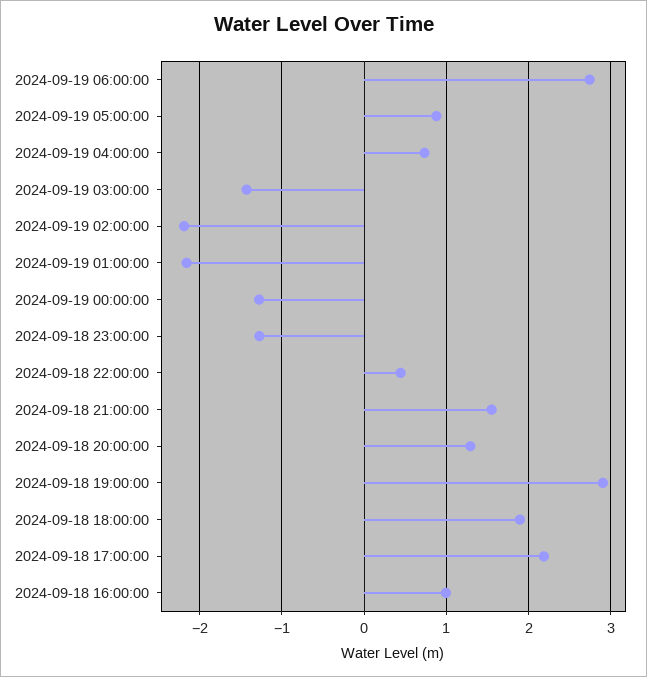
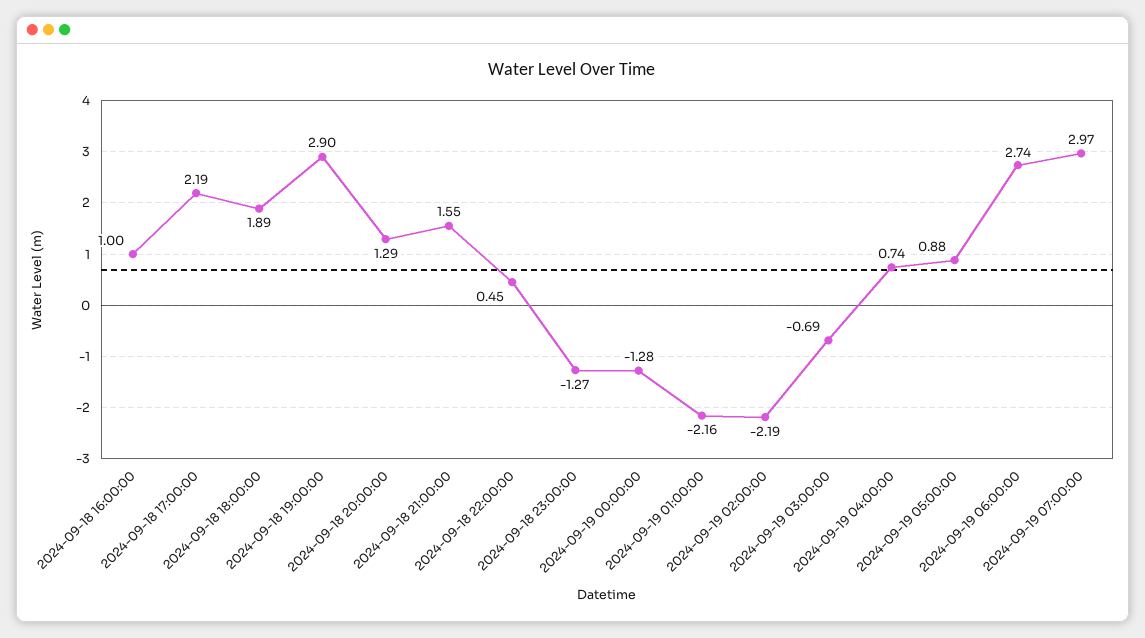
2024-09-19 03:00:00: -1.4 -> -0.69
2024-09-19 07:00:00: none -> 2.97

